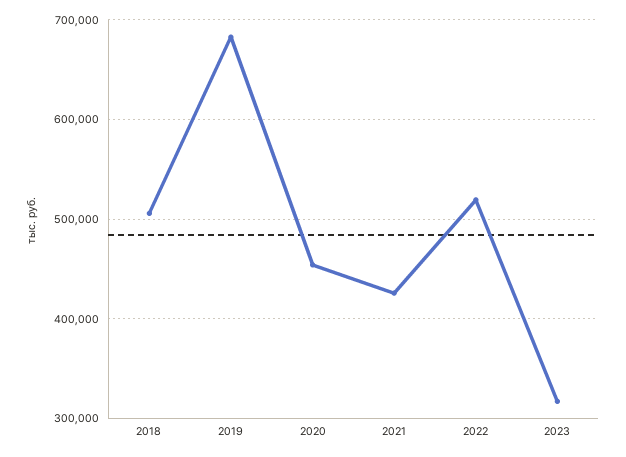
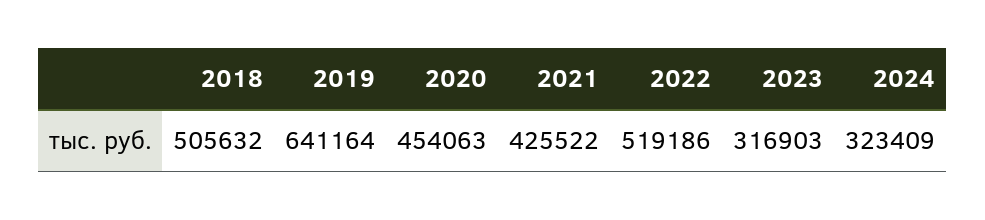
2019: 680000 -> 641164
2024: none -> 323409

